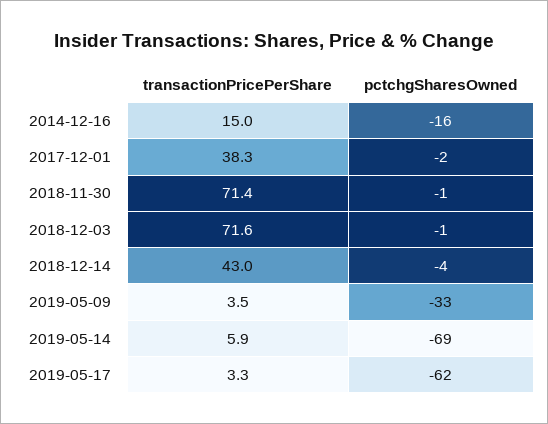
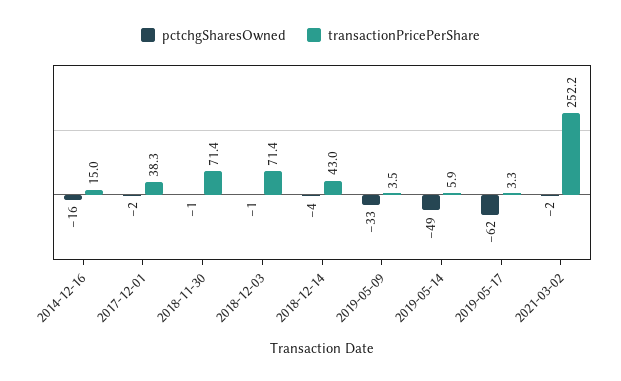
transactionPricePerShare, 2018-12-03: 71.6 -> 71.4
pctchgSharesOwned, 2019-05-14: -69 -> -49
pctchgSharesOwned, 2021-03-02: none -> -2
transactionPricePerShare, 2021-03-02: none -> 252.2

